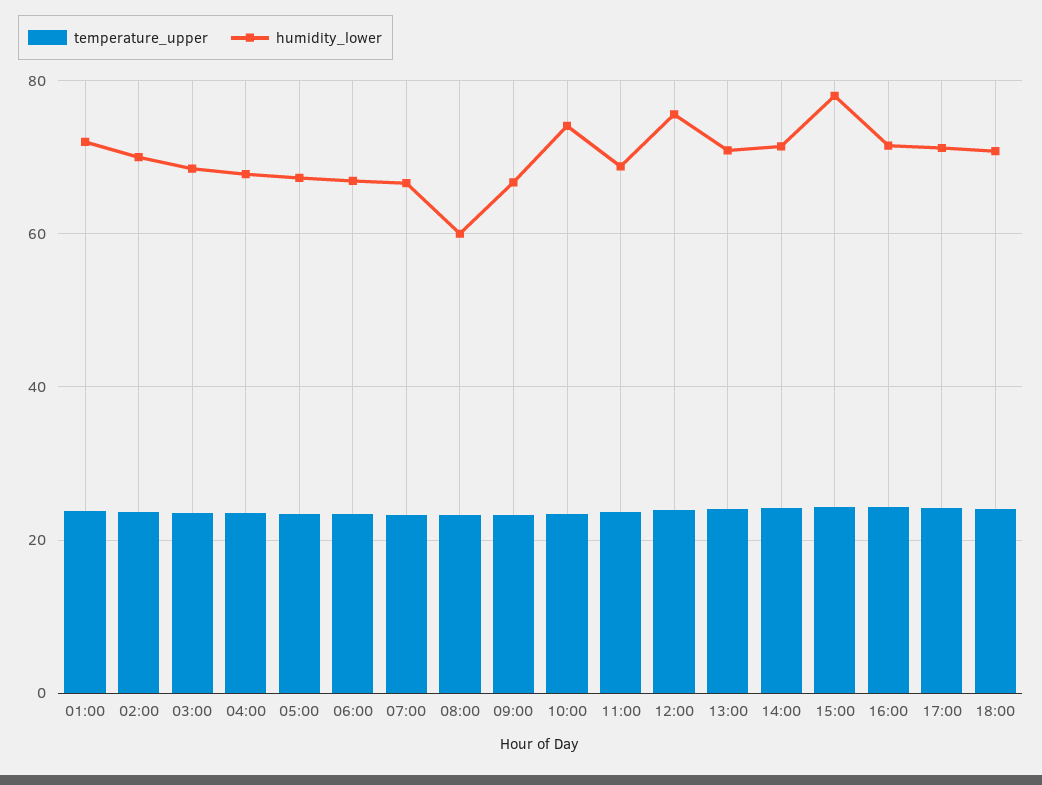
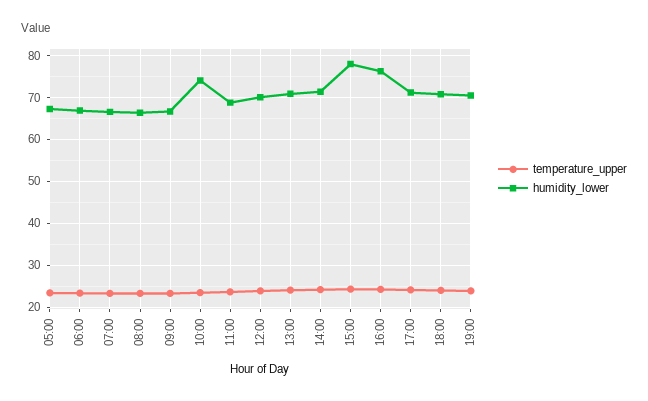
temperature_upper, 01:00: 24 -> none
humidity_lower, 01:00: 72 -> none
temperature_upper, 02:00: 24 -> none
humidity_lower, 02:00: 70 -> none
temperature_upper, 03:00: 24 -> none
humidity_lower, 03:00: 68 -> none
temperature_upper, 04:00: 24 -> none
humidity_lower, 04:00: 68 -> none
humidity_lower, 08:00: 60 -> 66
humidity_lower, 12:00: 76 -> 70
humidity_lower, 16:00: 72 -> 76
temperature_upper, 19:00: none -> 24
humidity_lower, 19:00: none -> 70

